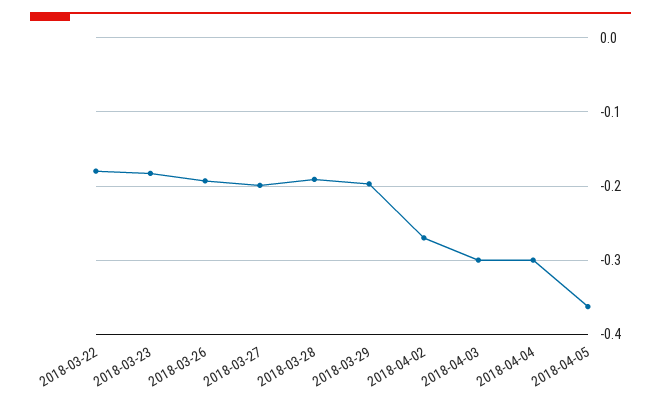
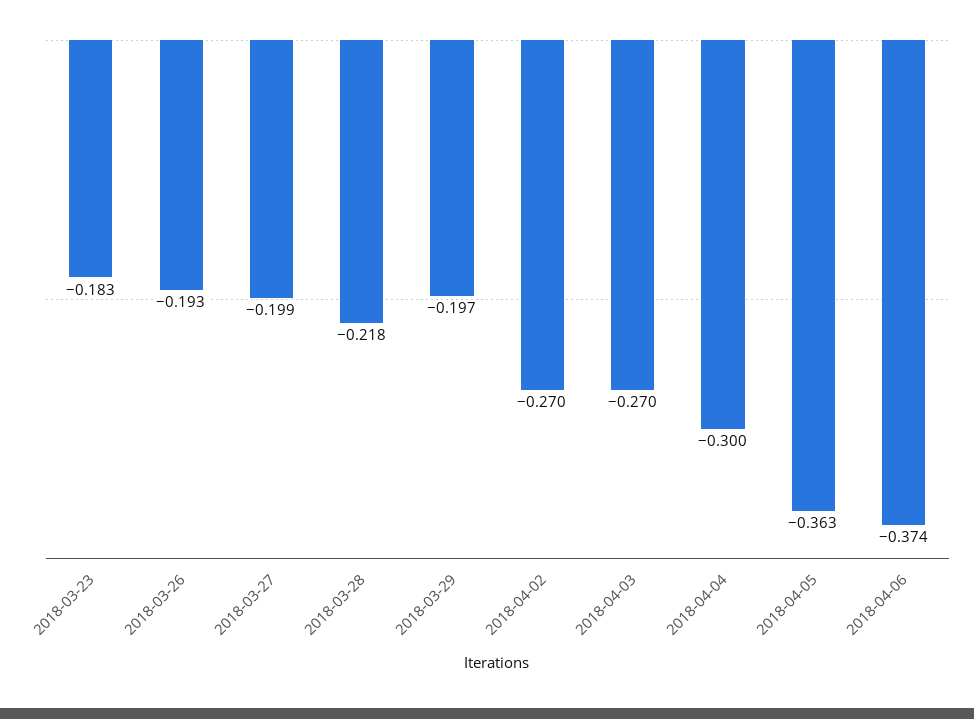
2018-03-22: -0.18 -> none
2018-03-28: -0.19 -> -0.218
2018-04-03: -0.3 -> -0.27
2018-04-06: none -> -0.374

